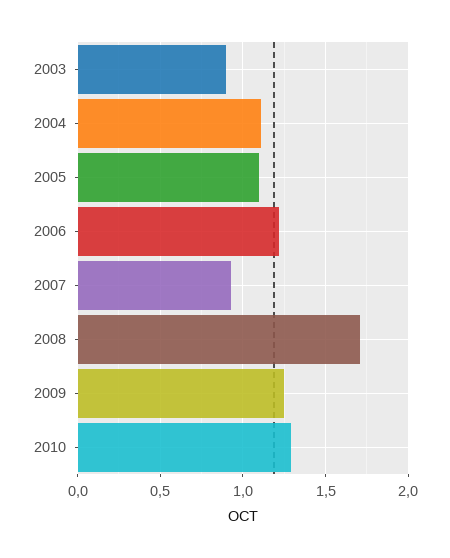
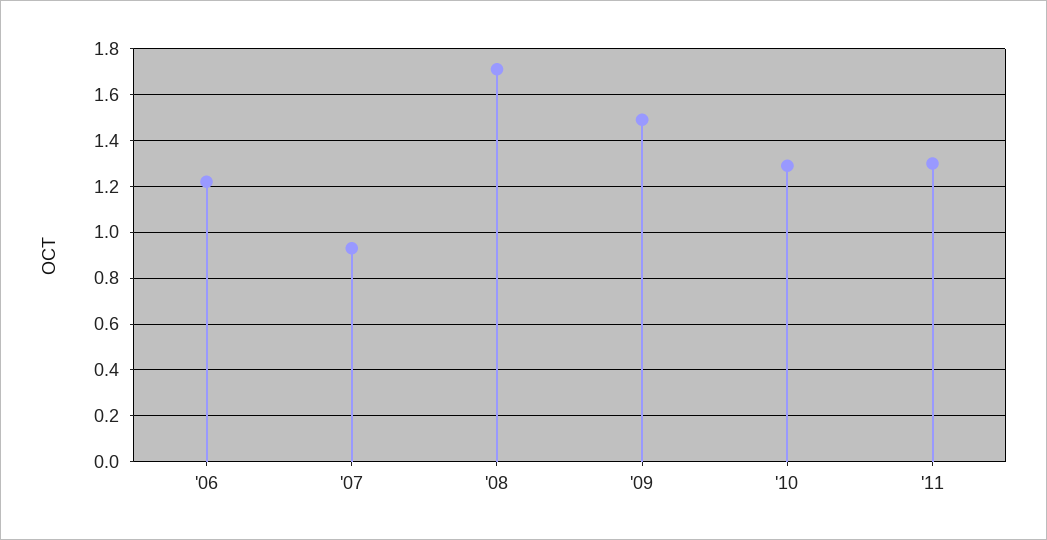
2003: 0.9 -> none
2004: 1.1 -> none
2005: 1.1 -> none
2009: 1.25 -> 1.5
'11: none -> 1.3

